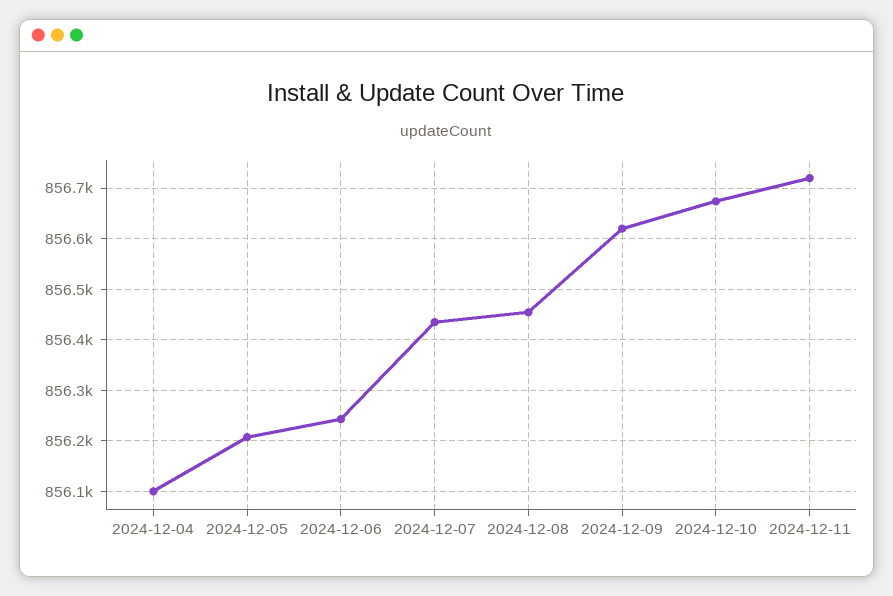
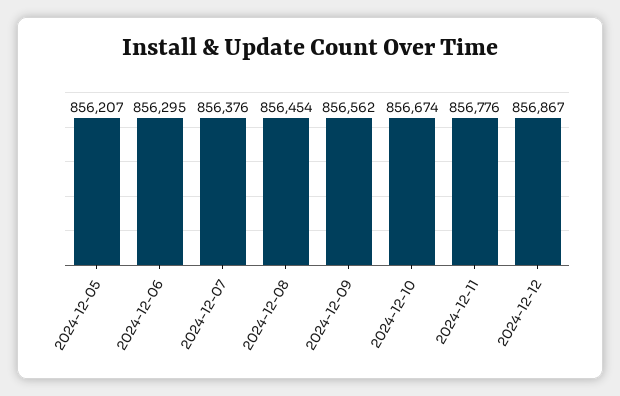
2024-12-04: 856100 -> none
2024-12-06: 856240 -> 856295
2024-12-07: 856440 -> 856376
2024-12-09: 856620 -> 856562
2024-12-11: 856720 -> 856776
2024-12-12: none -> 856867

